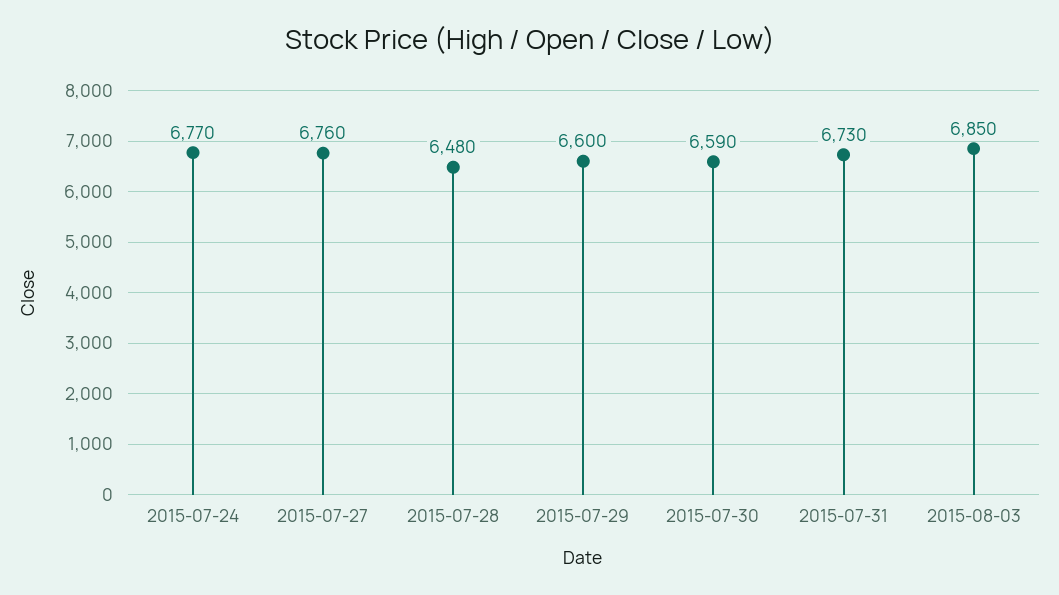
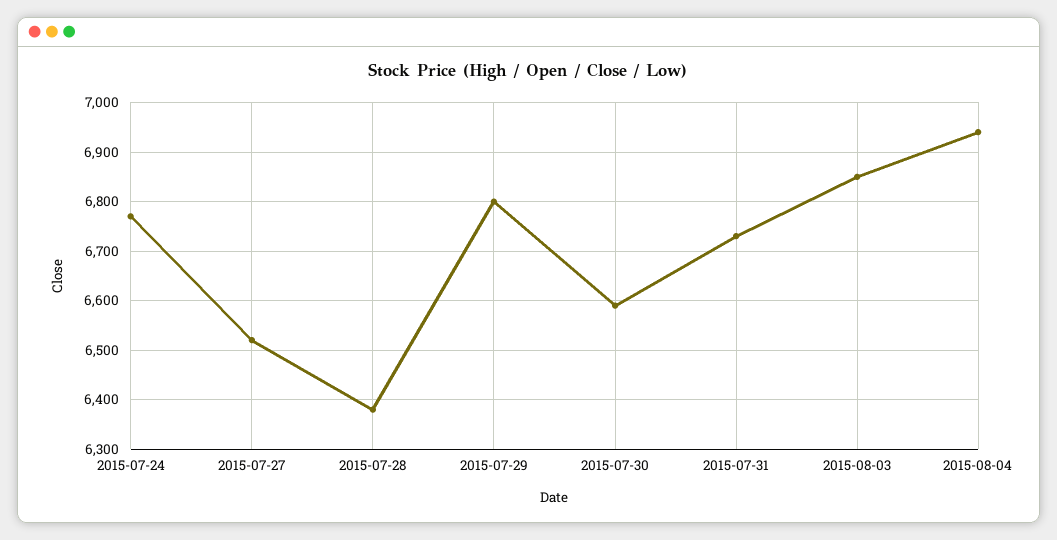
2015-07-27: 6760 -> 6520
2015-07-28: 6480 -> 6380
2015-07-29: 6600 -> 6800
2015-08-04: none -> 6940

